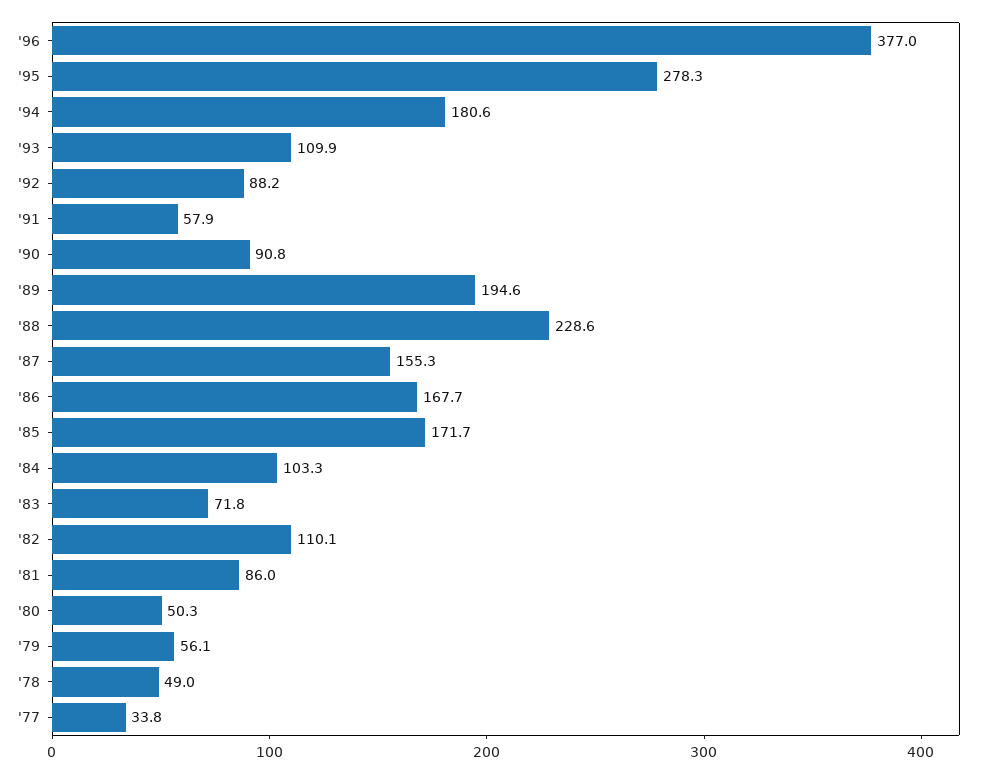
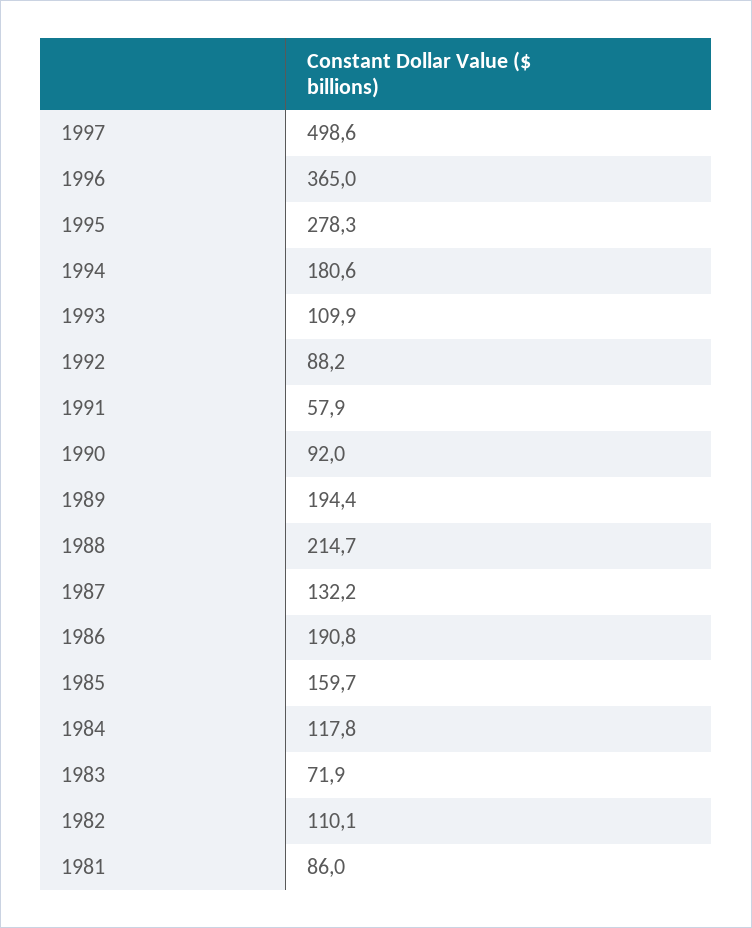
'96: 377 -> 365
'90: 90.8 -> 92
'89: 194.6 -> 194.4
'88: 228.6 -> 214.7
'87: 155.3 -> 132.2
'86: 167.7 -> 190.8
'85: 171.7 -> 159.7
'84: 103.3 -> 117.8
'83: 71.8 -> 71.9
'80: 50.3 -> none
'79: 56.1 -> none
'78: 49 -> none
'77: 33.8 -> none
1997: none -> 498.6

